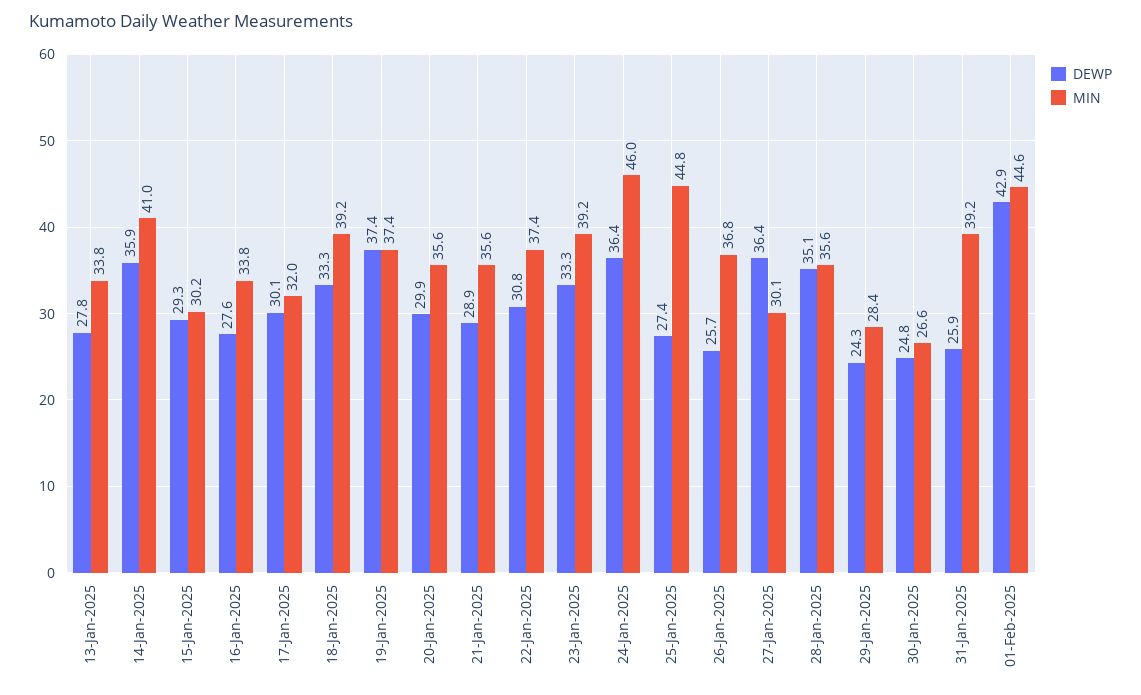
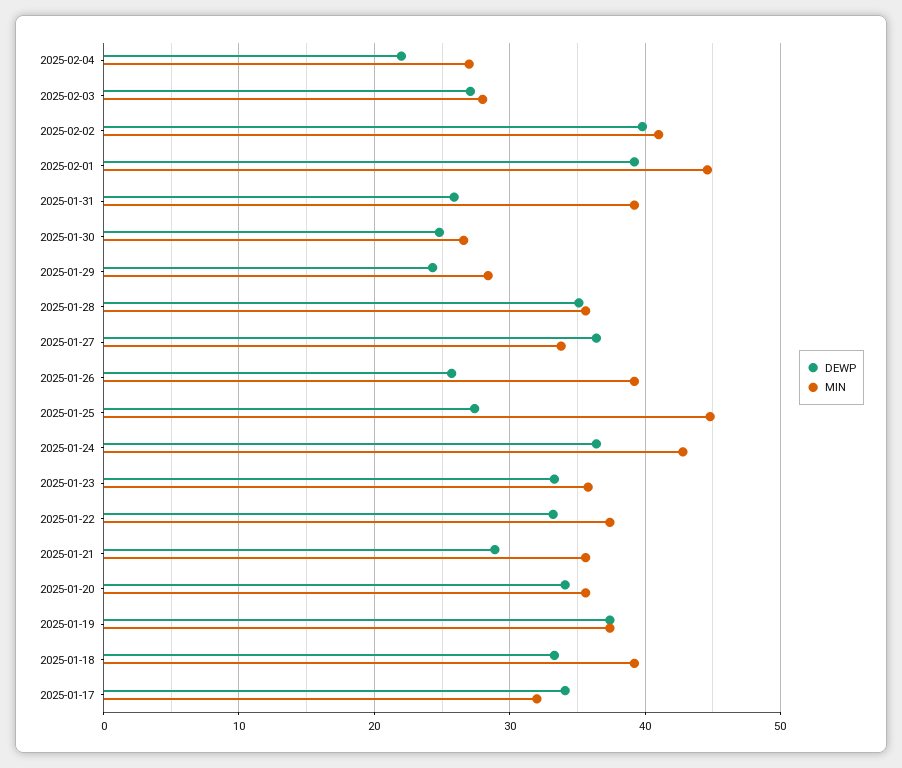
DEWP, 13-Jan-2025: 27.8 -> none
MIN, 13-Jan-2025: 33.8 -> none
DEWP, 14-Jan-2025: 35.9 -> none
MIN, 14-Jan-2025: 41 -> none
DEWP, 15-Jan-2025: 29.3 -> none
MIN, 15-Jan-2025: 30.2 -> none
DEWP, 16-Jan-2025: 27.6 -> none
MIN, 16-Jan-2025: 33.8 -> none
DEWP, 17-Jan-2025: 30.1 -> 34
DEWP, 20-Jan-2025: 29.9 -> 34
DEWP, 22-Jan-2025: 30.8 -> 33
MIN, 23-Jan-2025: 39.2 -> 36
MIN, 24-Jan-2025: 46 -> 43
MIN, 26-Jan-2025: 36.8 -> 39
MIN, 27-Jan-2025: 30.1 -> 34
DEWP, 01-Feb-2025: 42.9 -> 39
DEWP, 2025-02-04: none -> 22
MIN, 2025-02-04: none -> 27
DEWP, 2025-02-03: none -> 27
MIN, 2025-02-03: none -> 28
DEWP, 2025-02-02: none -> 40
MIN, 2025-02-02: none -> 41

